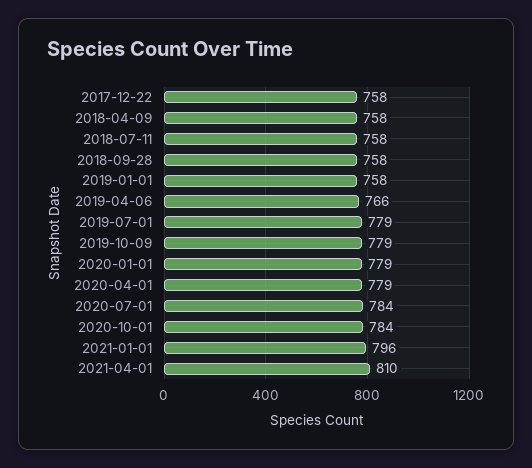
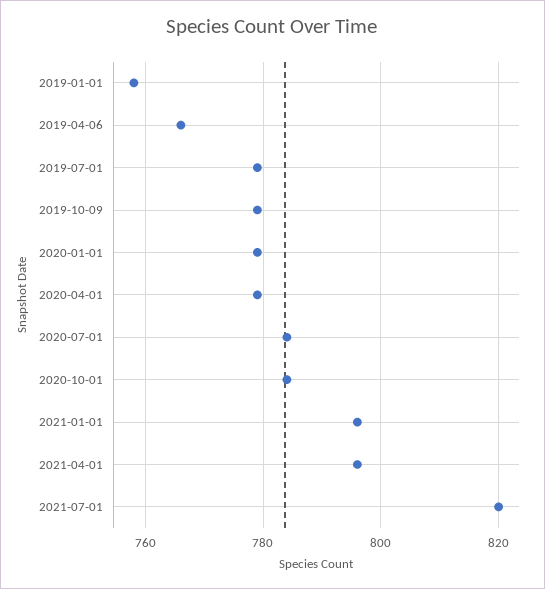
2017-12-22: 758 -> none
2018-04-09: 758 -> none
2018-07-11: 758 -> none
2018-09-28: 758 -> none
2021-04-01: 810 -> 795
2021-07-01: none -> 820

